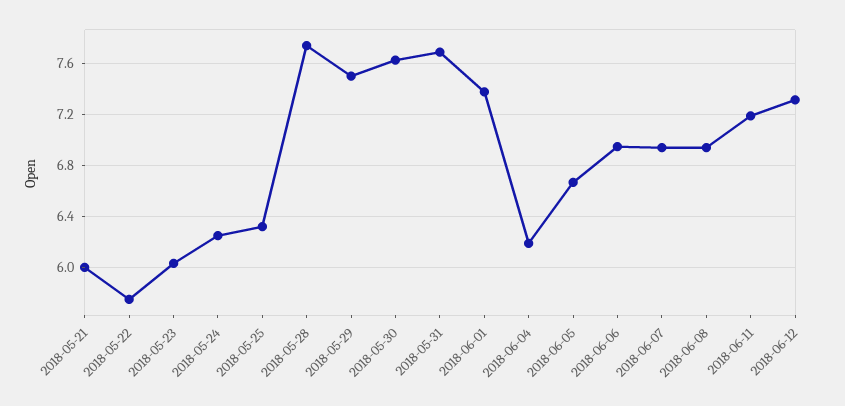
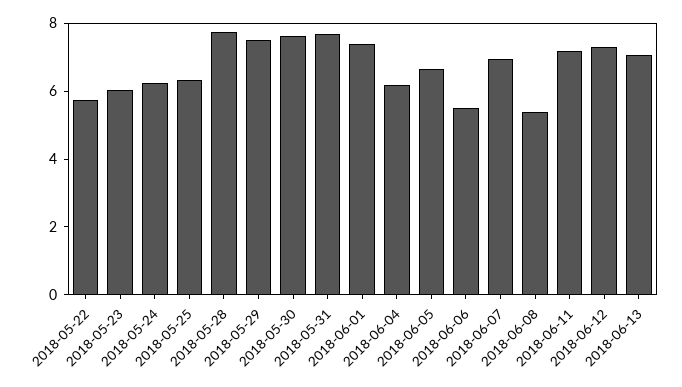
2018-05-21: 6 -> none
2018-06-06: 6.95 -> 5.5
2018-06-08: 6.95 -> 5.5
2018-06-13: none -> 7

